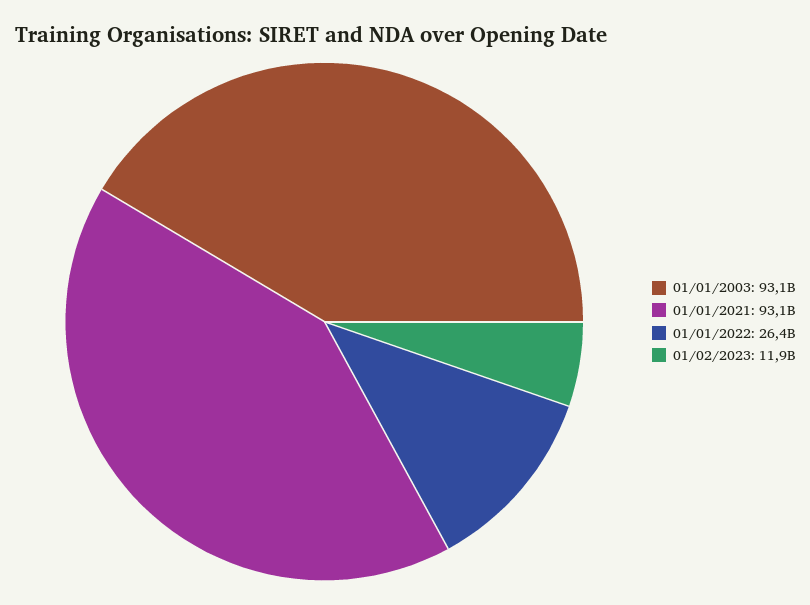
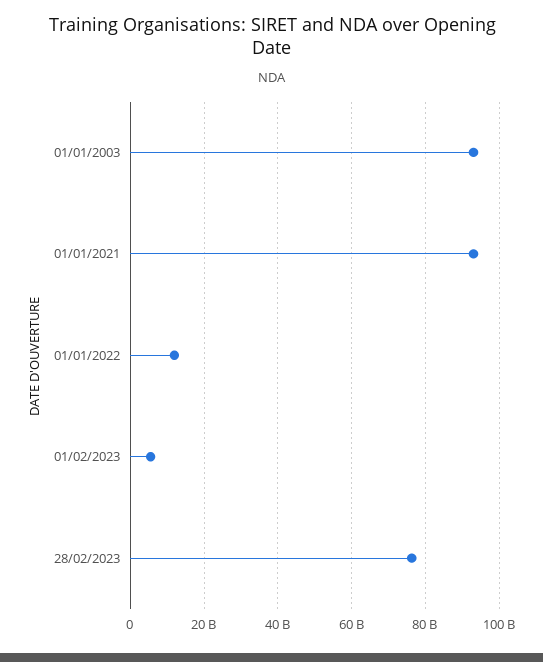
01/01/2022: 26400000000 -> 12000000000
01/02/2023: 11900000000 -> 6000000000
28/02/2023: none -> 76000000000

